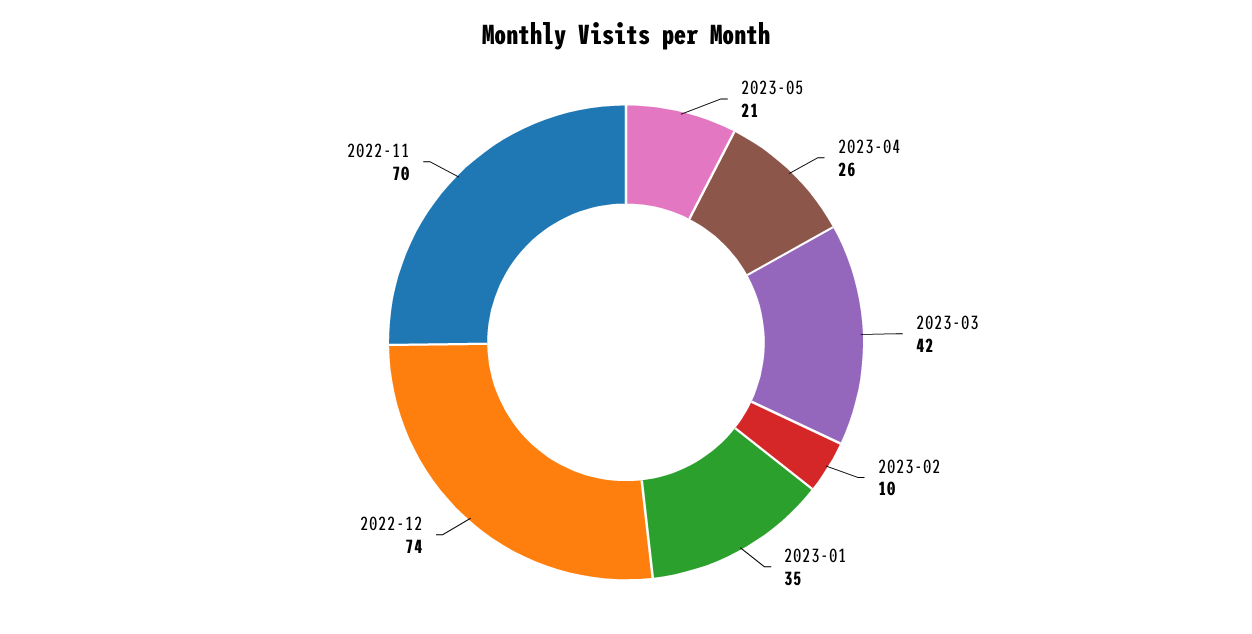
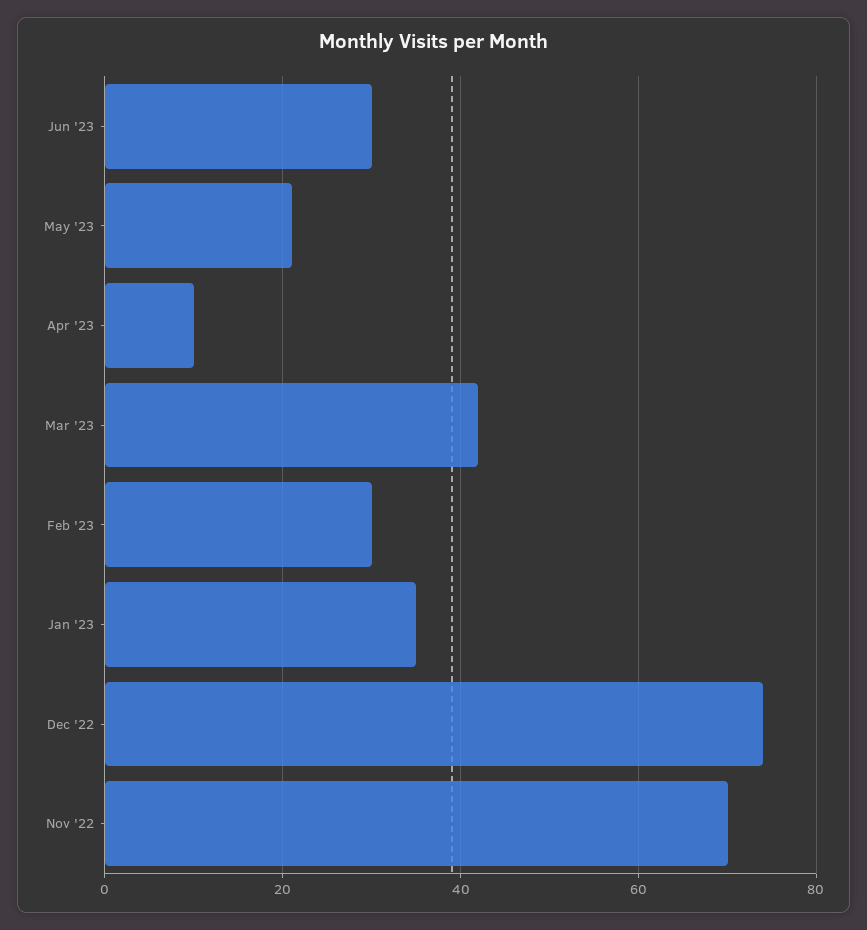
2023-04: 26 -> 10
2023-02: 10 -> 30
Jun '23: none -> 30

